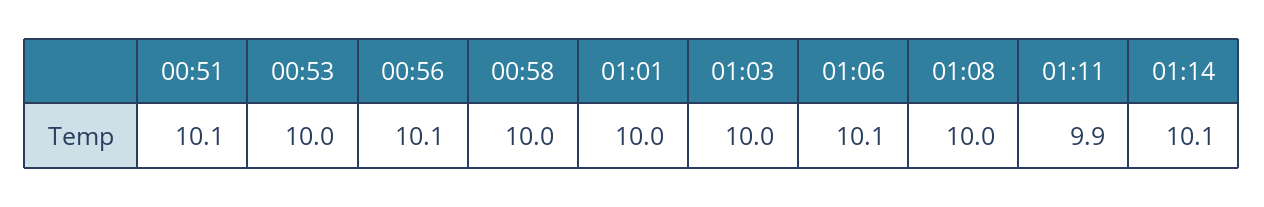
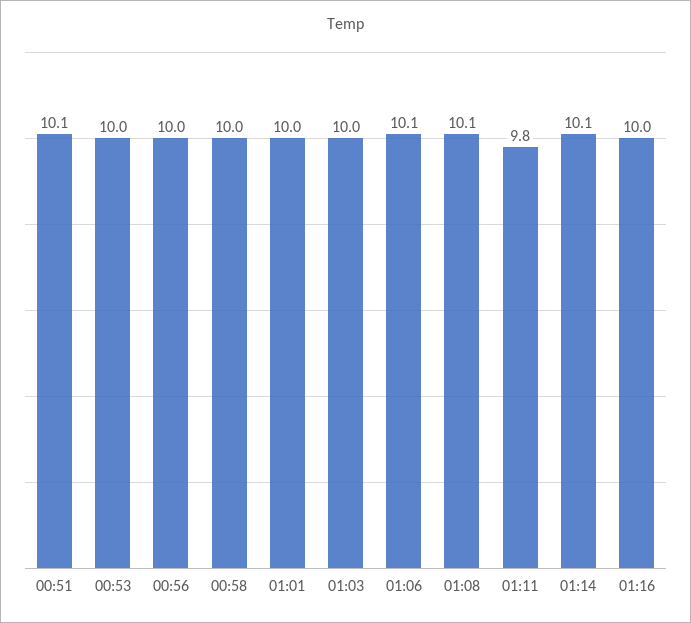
00:56: 10.1 -> 10
01:08: 10 -> 10.1
01:11: 9.9 -> 9.8
01:16: none -> 10

